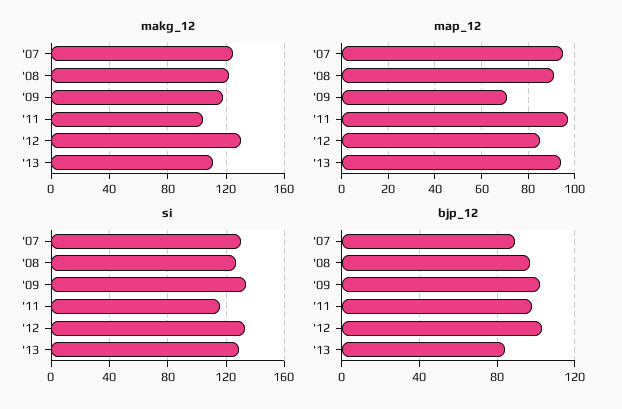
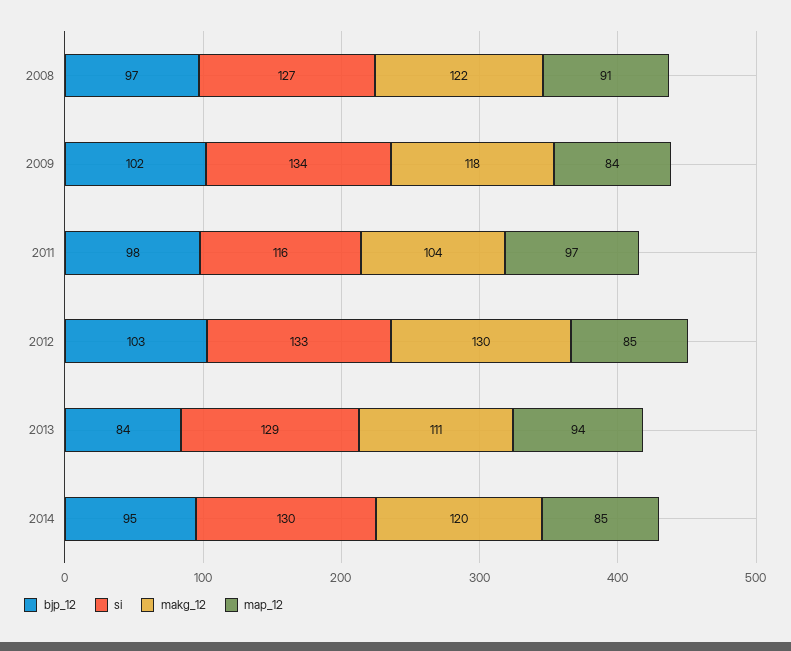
makg_12, '07: 125 -> none
map_12, '07: 95 -> none
map_12, '09: 70 -> 84
si, '07: 130 -> none
bjp_12, '07: 90 -> none
bjp_12, 2014: none -> 95
si, 2014: none -> 130
makg_12, 2014: none -> 120
map_12, 2014: none -> 85

